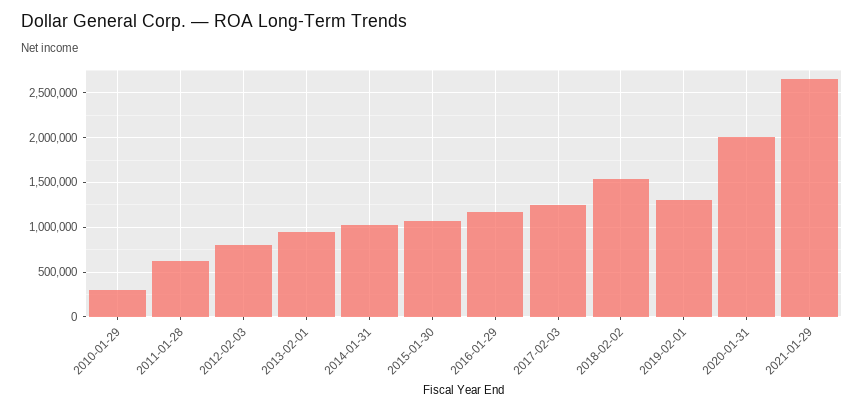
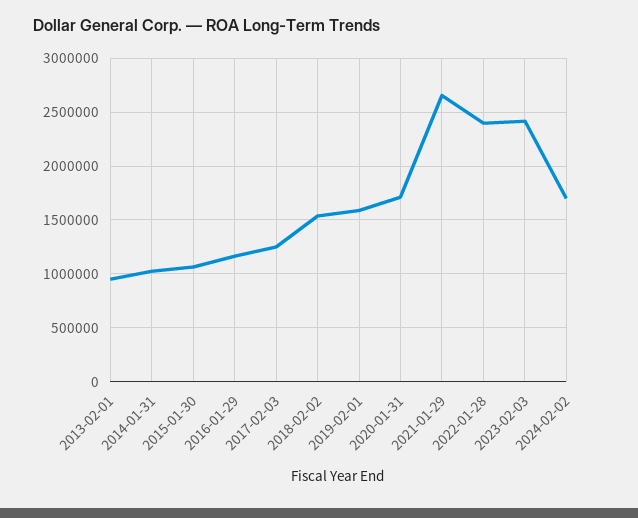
2010-01-29: 300000 -> none
2011-01-28: 600000 -> none
2012-02-03: 800000 -> none
2019-02-01: 1300000 -> 1600000
2020-01-31: 2000000 -> 1700000
2022-01-28: none -> 2400000
2023-02-03: none -> 2400000
2024-02-02: none -> 1700000

